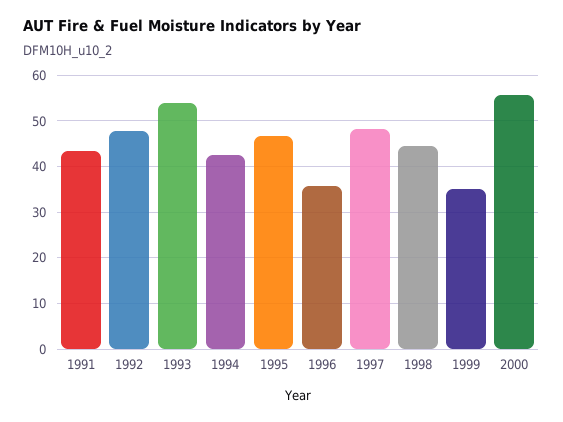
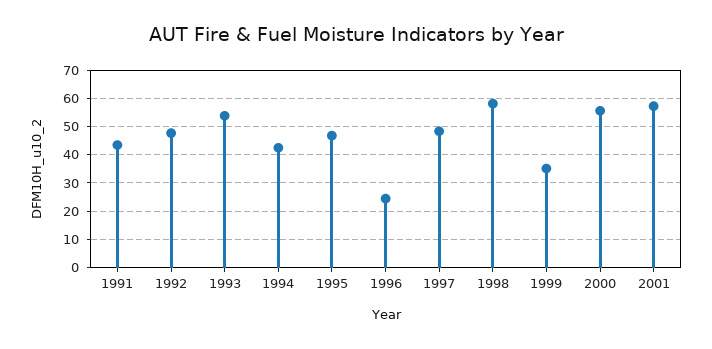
1996: 36 -> 25
1998: 44 -> 57.5
2001: none -> 57.5

